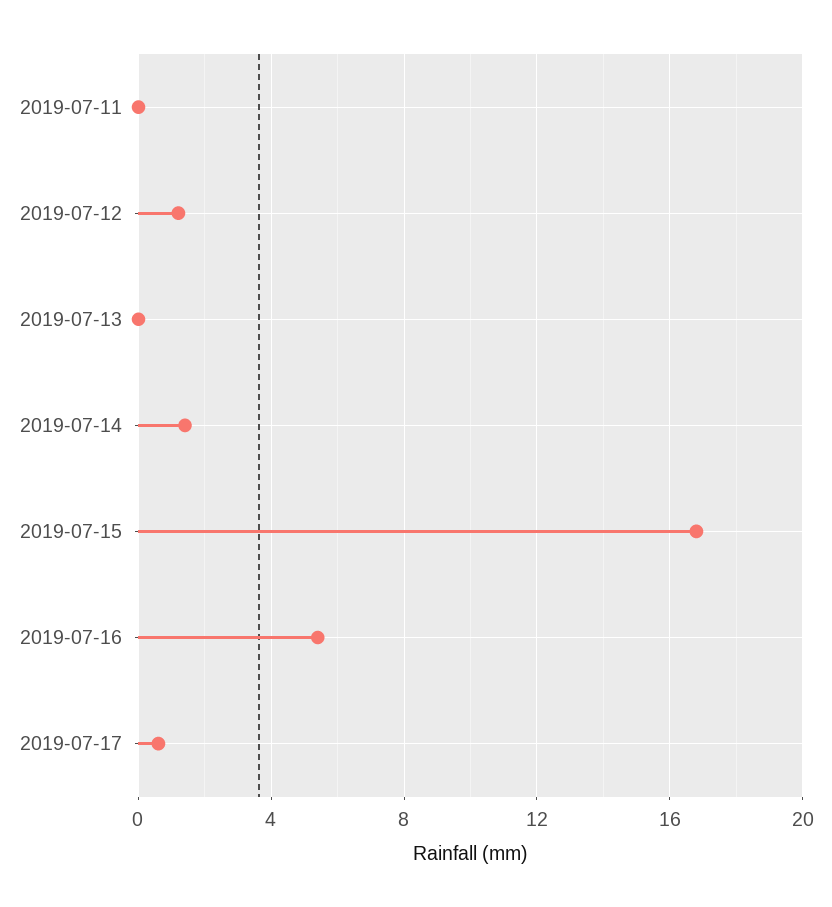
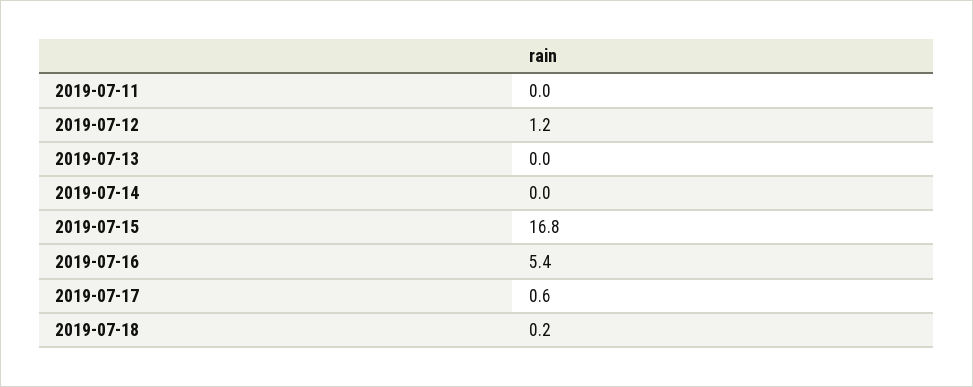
2019-07-14: 1.5 -> 0
2019-07-18: none -> 0.2

